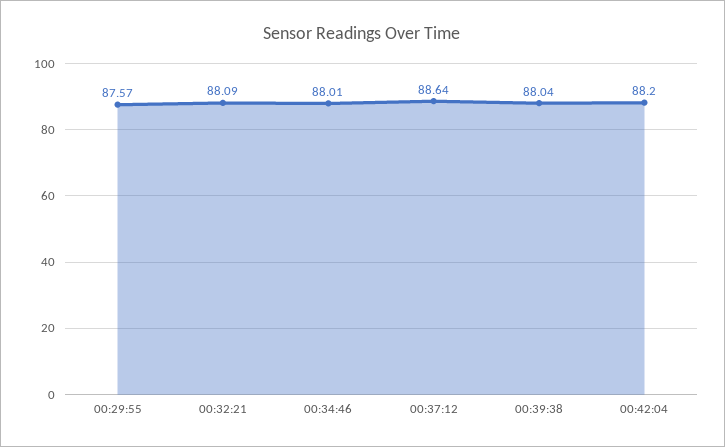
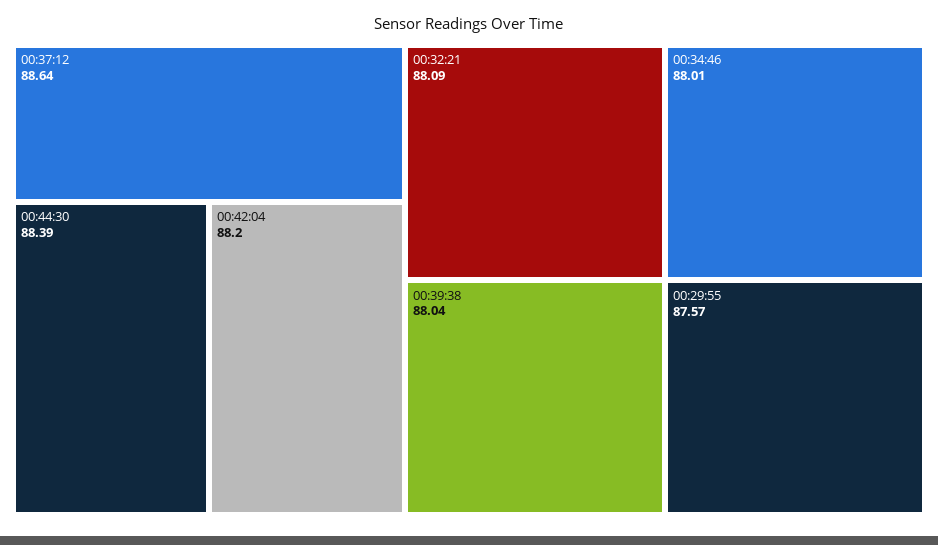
00:44:30: none -> 88.39

